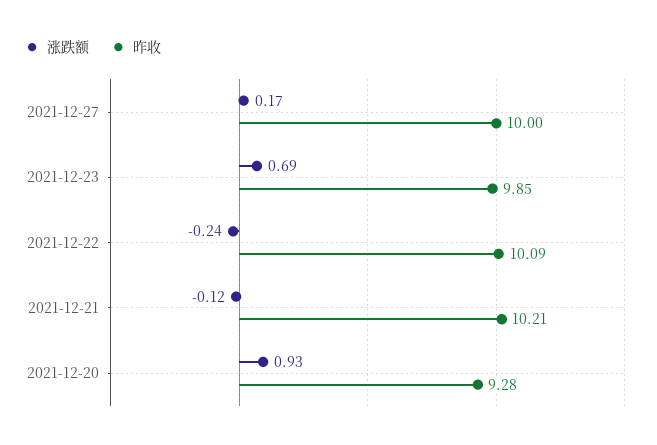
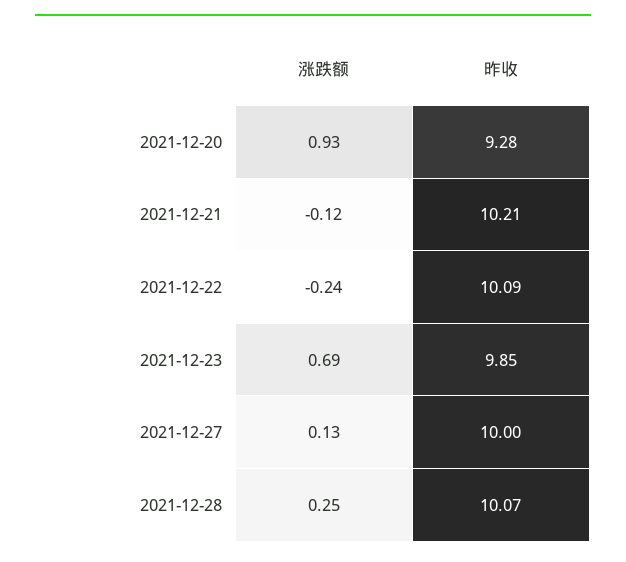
涨跌额, 2021-12-27: 0.17 -> 0.13
涨跌额, 2021-12-28: none -> 0.25
昨收, 2021-12-28: none -> 10.07

